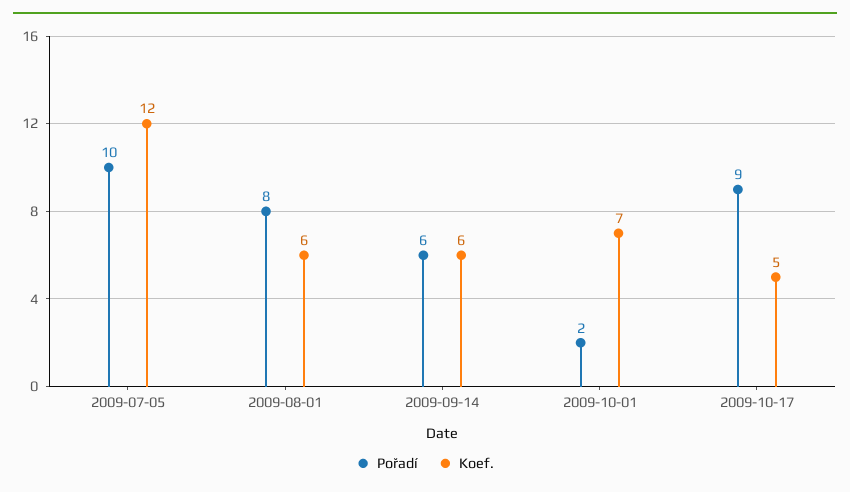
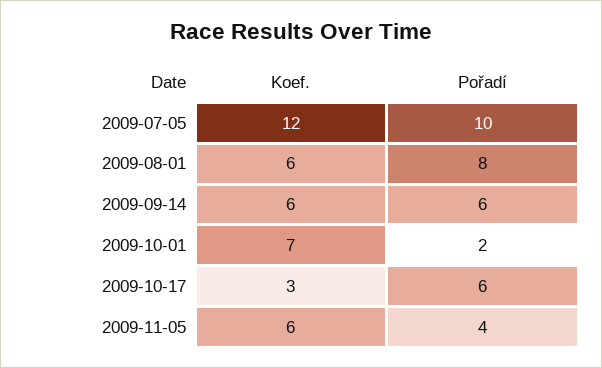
Pořadí, 2009-10-17: 9 -> 6
Koef., 2009-10-17: 5 -> 3
Koef., 2009-11-05: none -> 6
Pořadí, 2009-11-05: none -> 4

